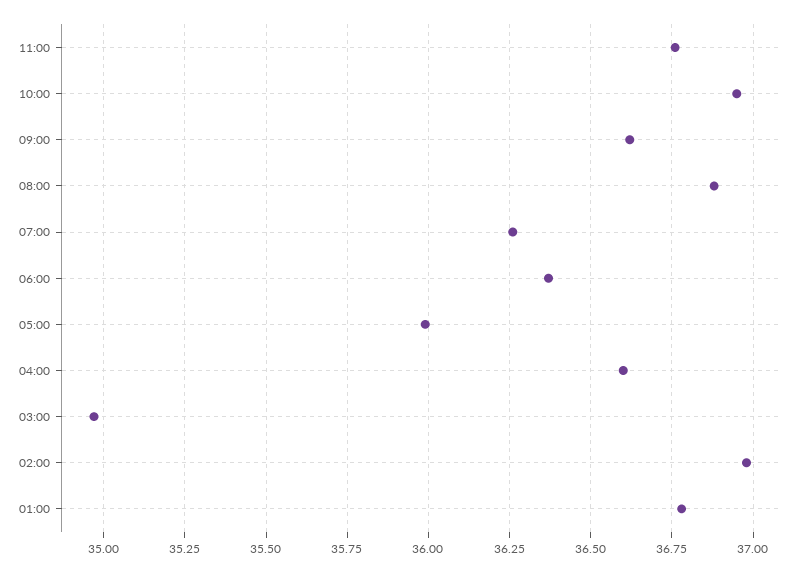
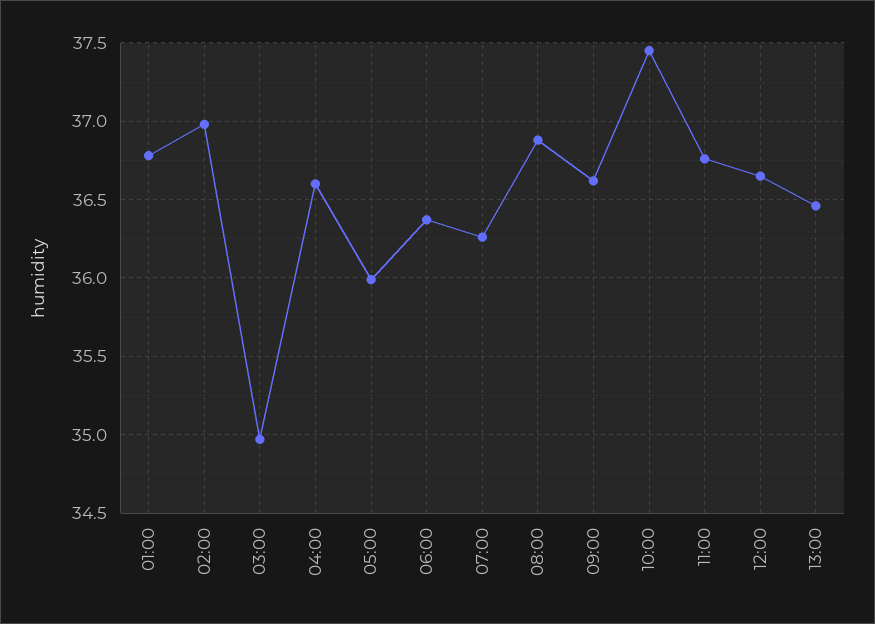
10:00: 36.95 -> 37.45
12:00: none -> 36.65
13:00: none -> 36.45

